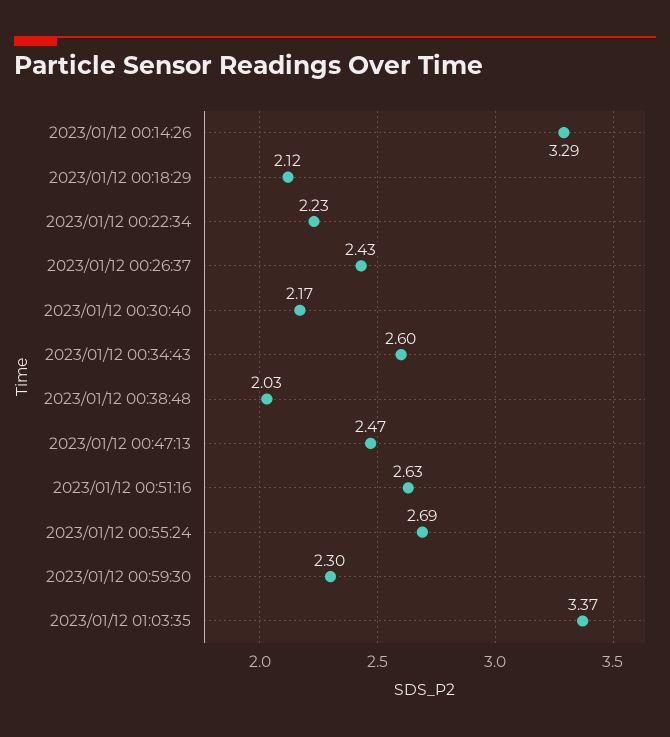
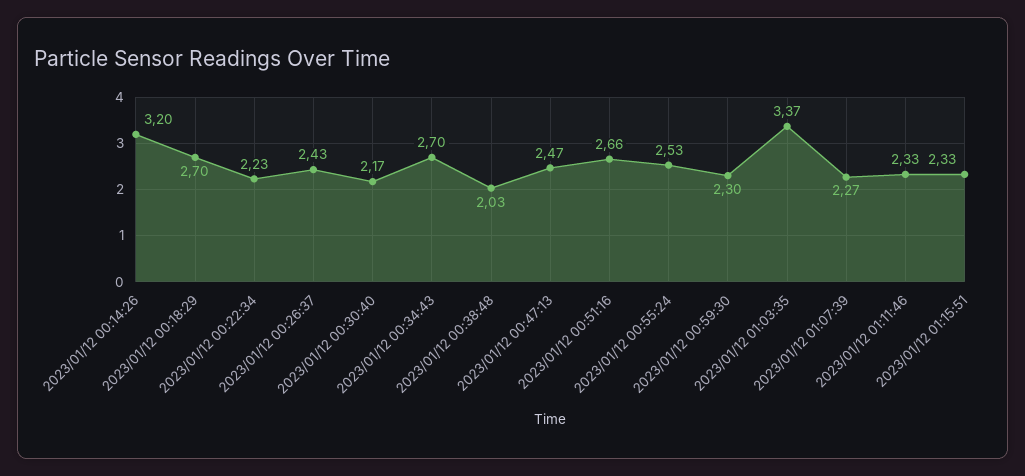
2023/01/12 00:14:26: 3.29 -> 3.2
2023/01/12 00:18:29: 2.12 -> 2.7
2023/01/12 00:34:43: 2.6 -> 2.7
2023/01/12 00:51:16: 2.63 -> 2.66
2023/01/12 00:55:24: 2.69 -> 2.53
2023/01/12 01:07:39: none -> 2.27
2023/01/12 01:11:46: none -> 2.33
2023/01/12 01:15:51: none -> 2.33

